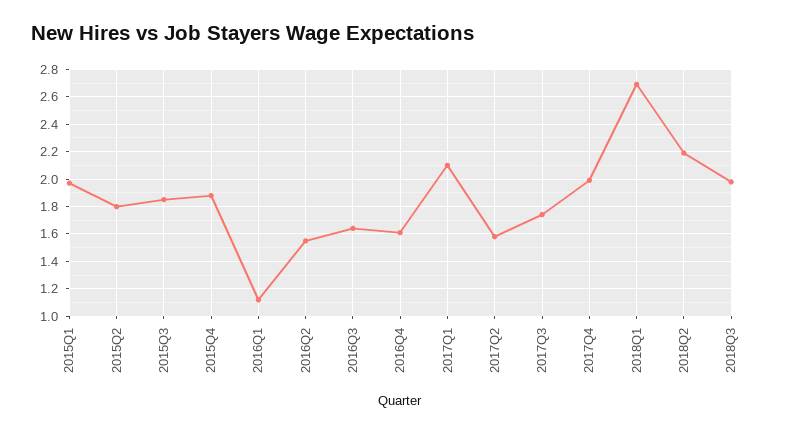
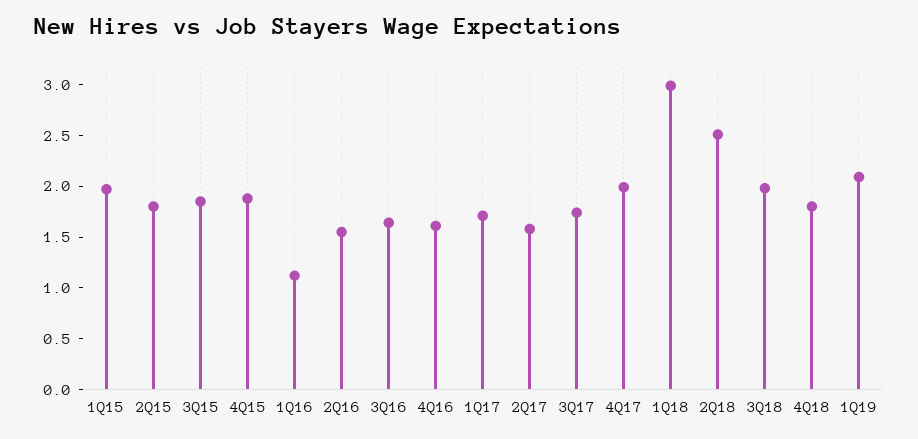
2017Q1: 2.1 -> 1.7
2018Q1: 2.7 -> 3
2018Q2: 2.2 -> 2.5
4Q18: none -> 1.8
1Q19: none -> 2.1

